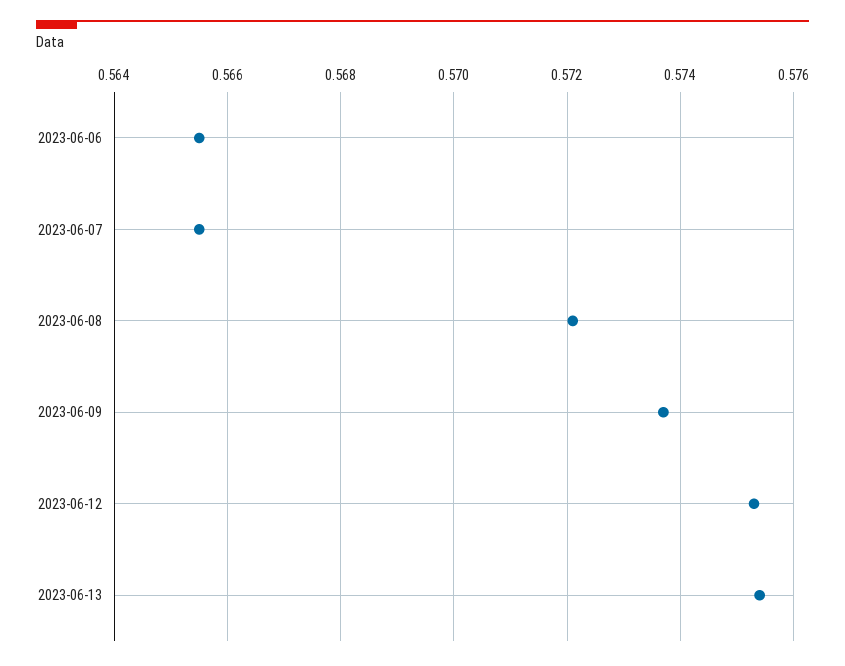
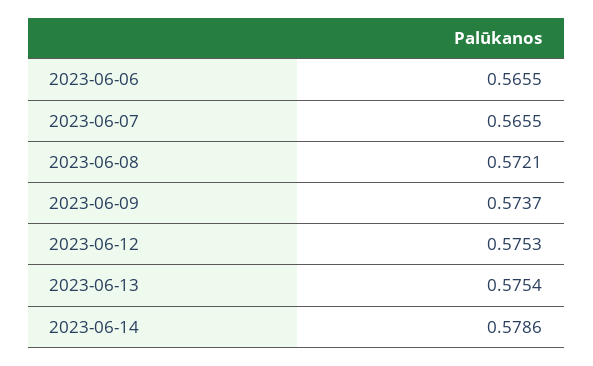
2023-06-14: none -> 0.5786

